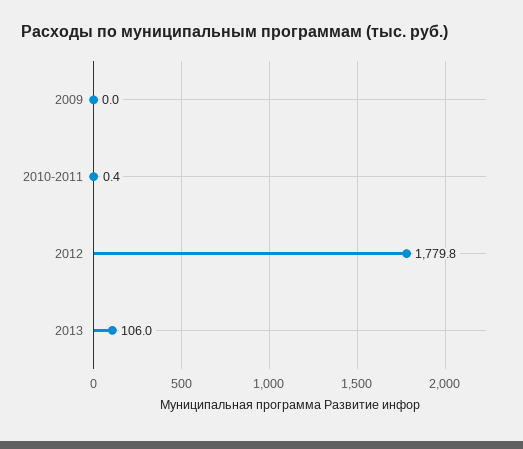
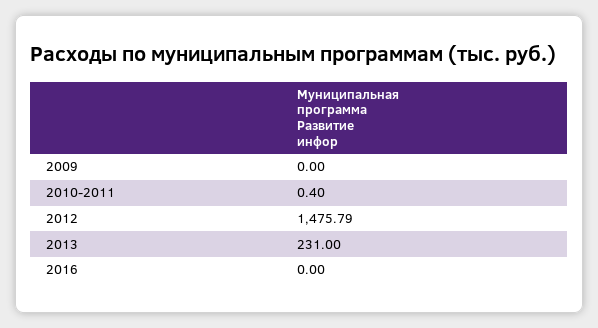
2012: 1779.8 -> 1475.79
2013: 106 -> 231
2016: none -> 0

